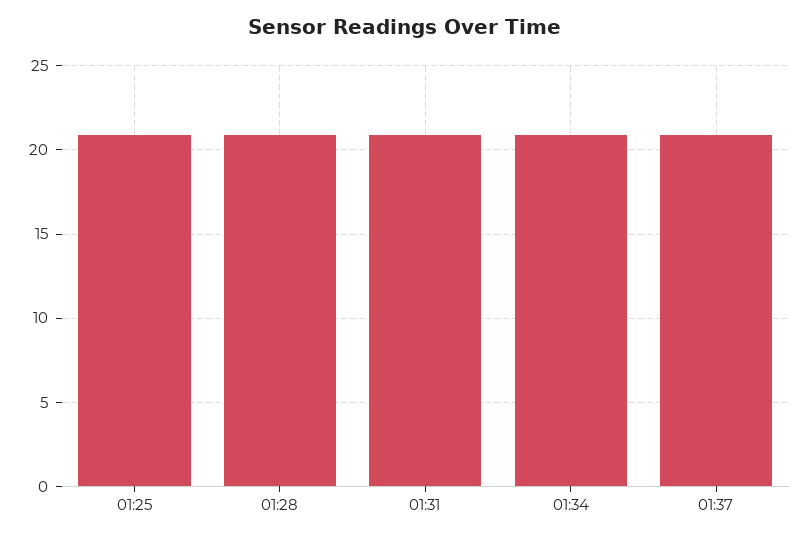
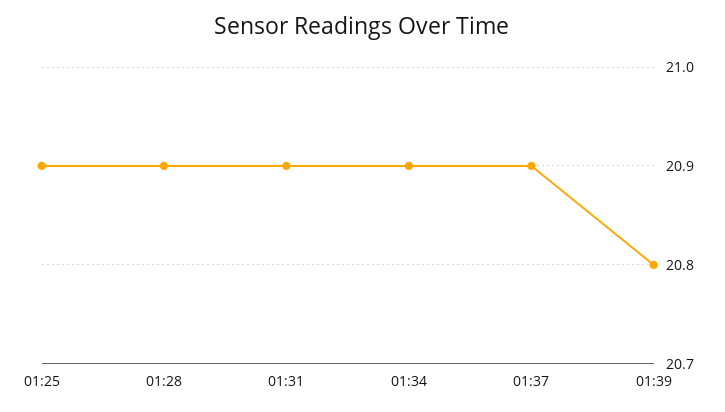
01:39: none -> 20.8

